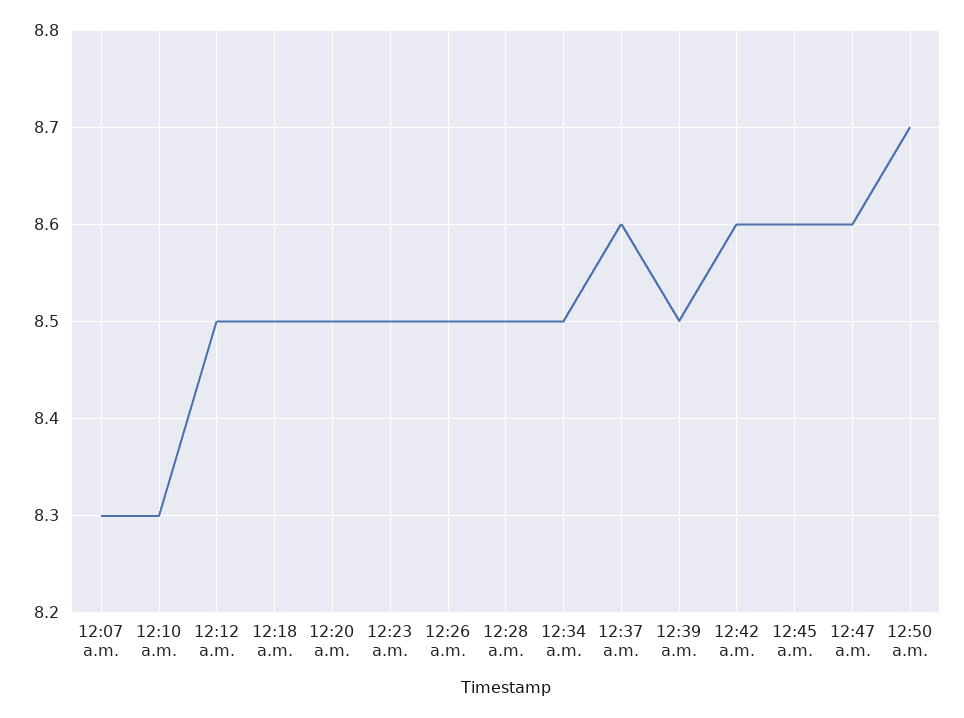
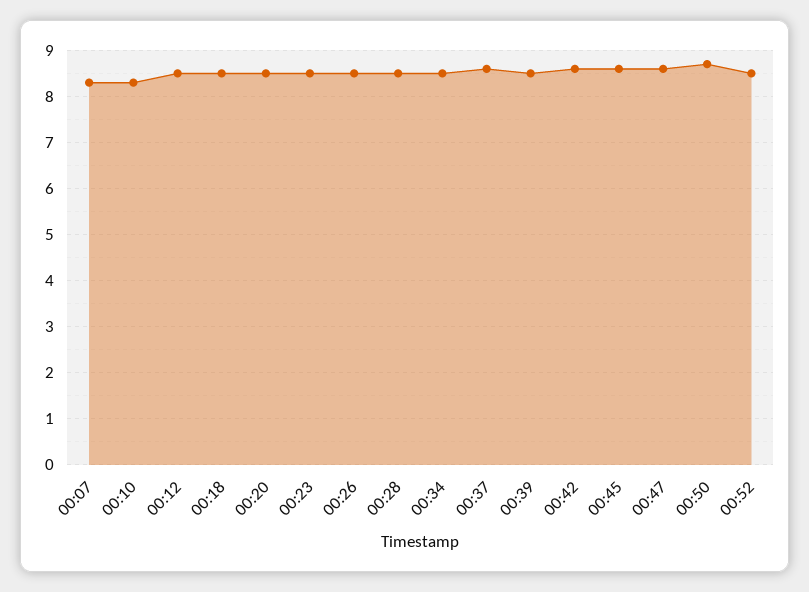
00:52: none -> 8.5

